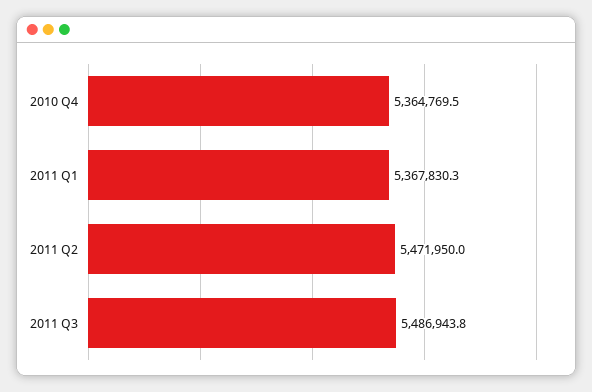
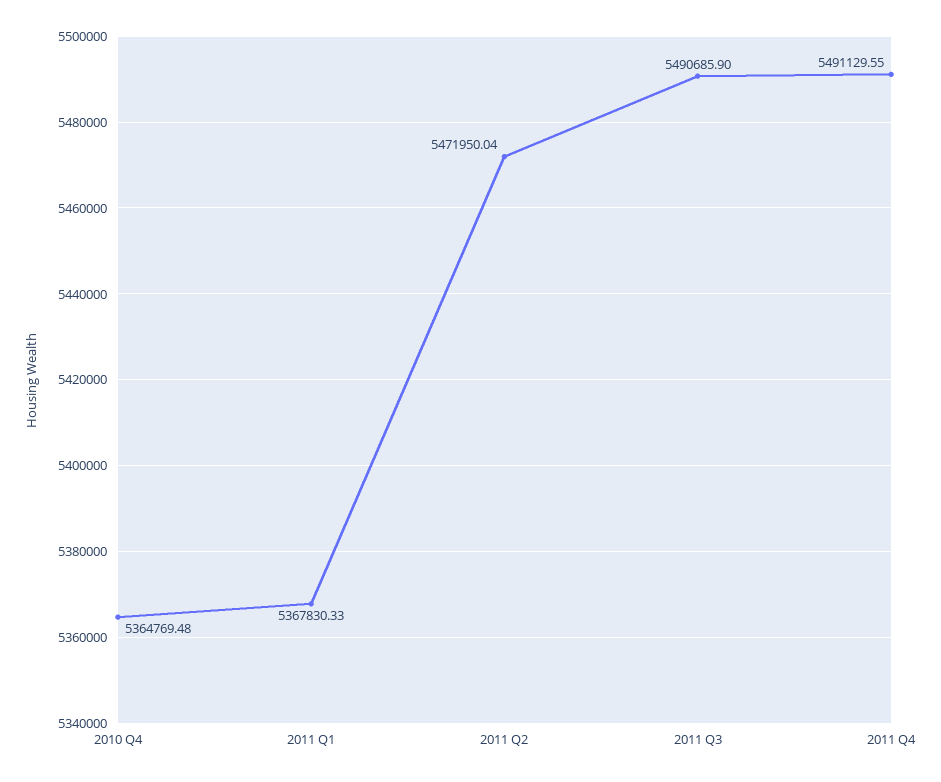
2011 Q3: 5486943.8 -> 5490685.9
2011 Q4: none -> 5491129.55

